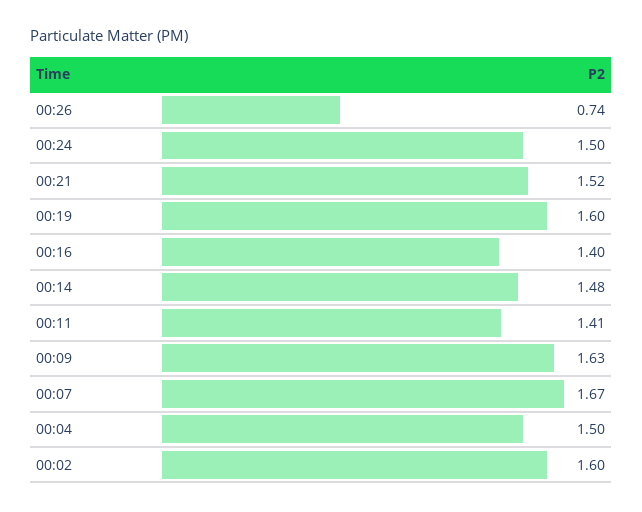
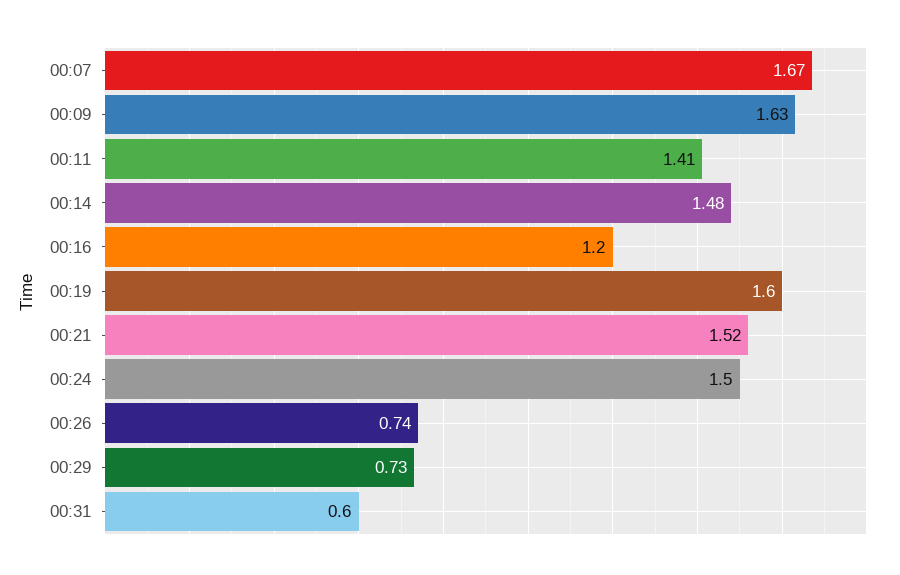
00:16: 1.4 -> 1.2
00:04: 1.5 -> none
00:02: 1.6 -> none
00:29: none -> 0.73
00:31: none -> 0.6

